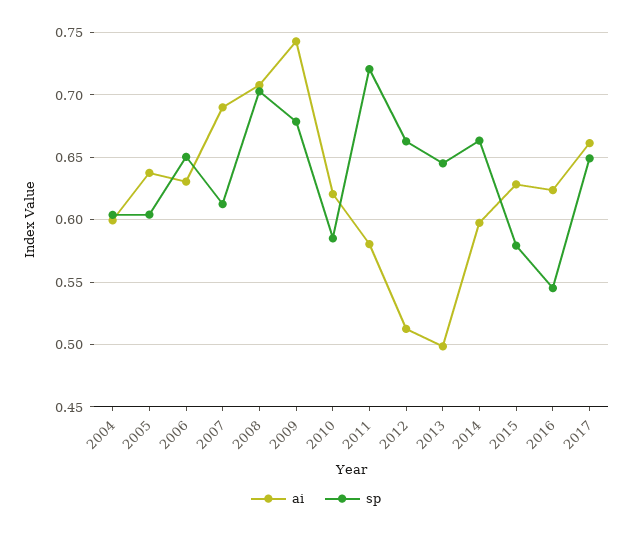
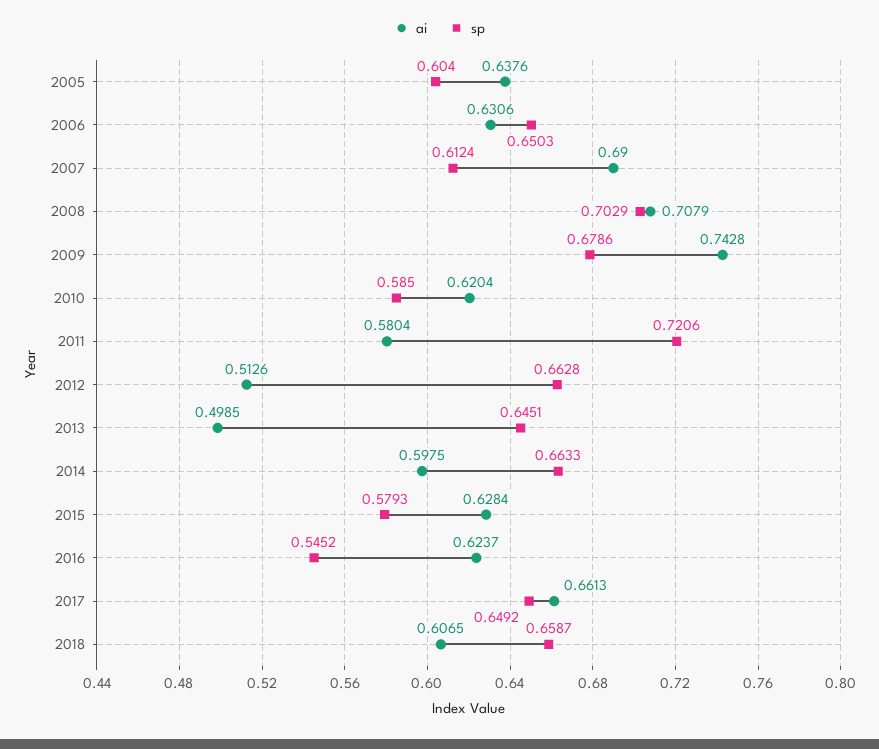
ai, 2004: 0.6 -> none
sp, 2004: 0.605 -> none
ai, 2018: none -> 0.6065
sp, 2018: none -> 0.6587

